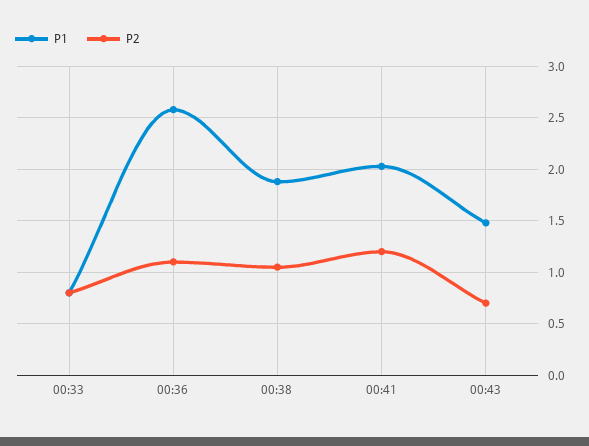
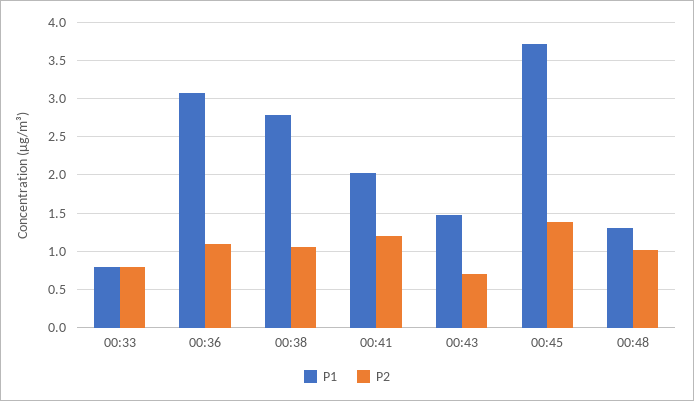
P1, 00:36: 2.6 -> 3.1
P1, 00:38: 1.9 -> 2.8
P1, 00:45: none -> 3.7
P2, 00:45: none -> 1.4
P1, 00:48: none -> 1.3
P2, 00:48: none -> 1

